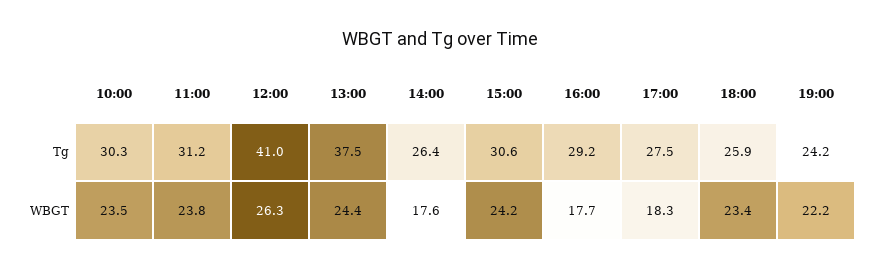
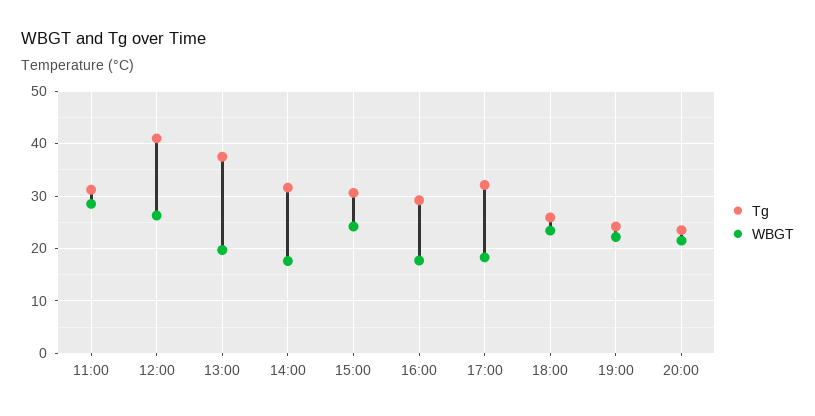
Tg, 10:00: 30.3 -> none
Tg, 14:00: 26.4 -> 32
Tg, 17:00: 27.5 -> 32
WBGT, 10:00: 23.5 -> none
WBGT, 11:00: 23.8 -> 28
WBGT, 13:00: 24.4 -> 20
Tg, 20:00: none -> 24
WBGT, 20:00: none -> 22

